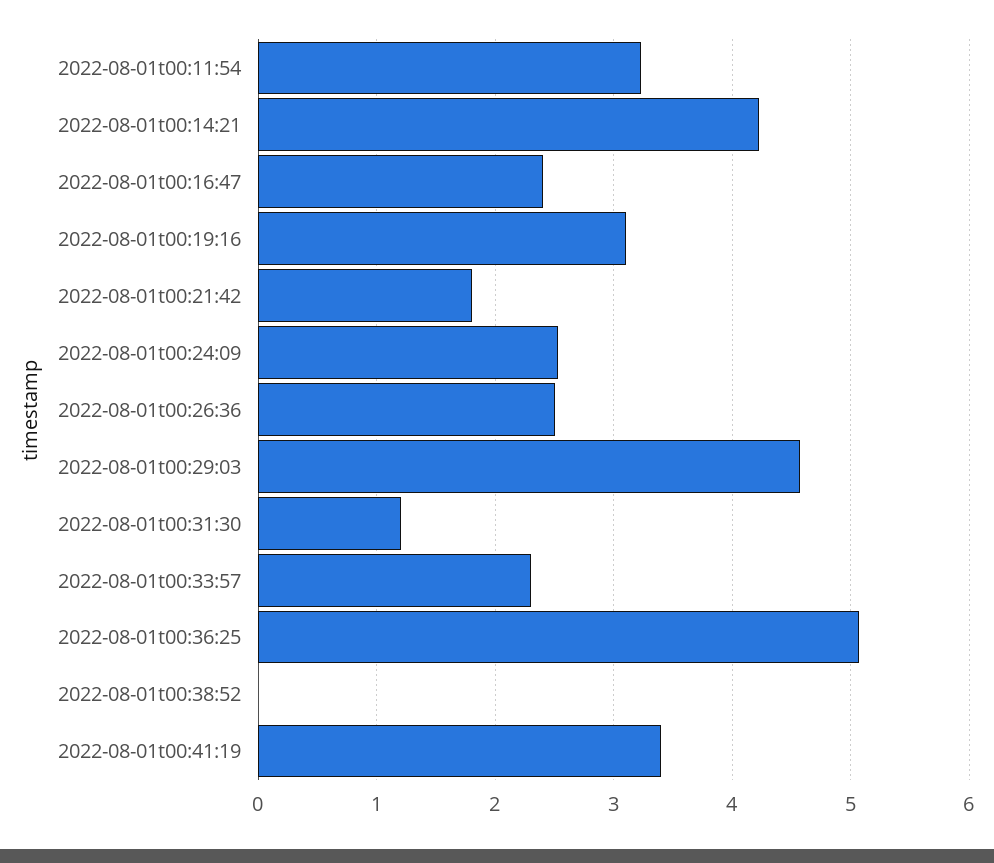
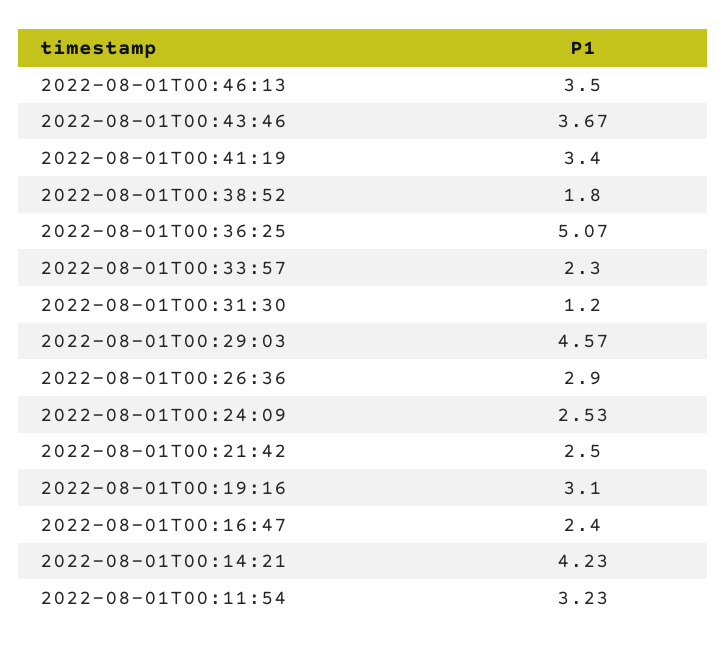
2022-08-01t00:21:42: 1.8 -> 2.5
2022-08-01t00:26:36: 2.5 -> 2.9
2022-08-01t00:38:52: 0 -> 1.8
2022-08-01T00:46:13: none -> 3.5
2022-08-01T00:43:46: none -> 3.67

